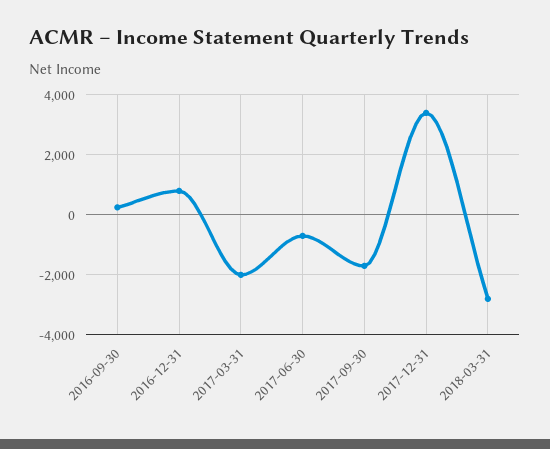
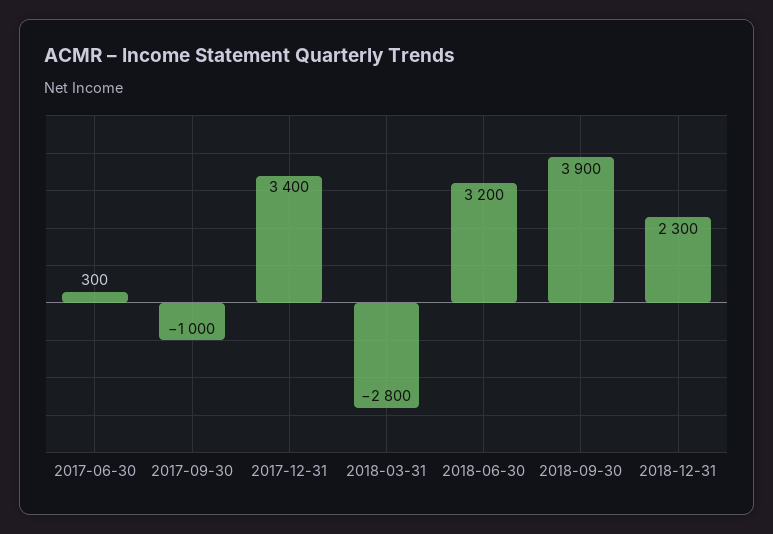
2016-09-30: 250 -> none
2016-12-31: 750 -> none
2017-03-31: -2000 -> none
2017-06-30: -750 -> 300
2017-09-30: -1750 -> -1000
2018-06-30: none -> 3200
2018-09-30: none -> 3900
2018-12-31: none -> 2300

